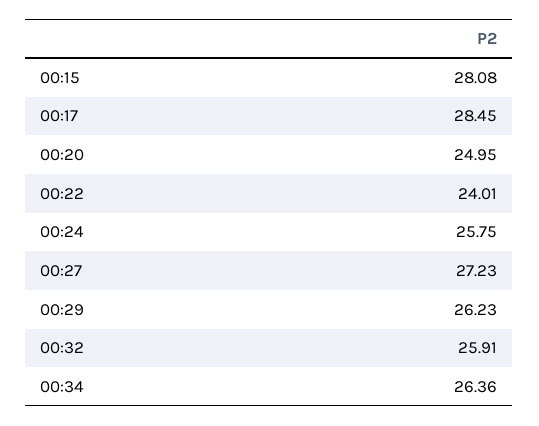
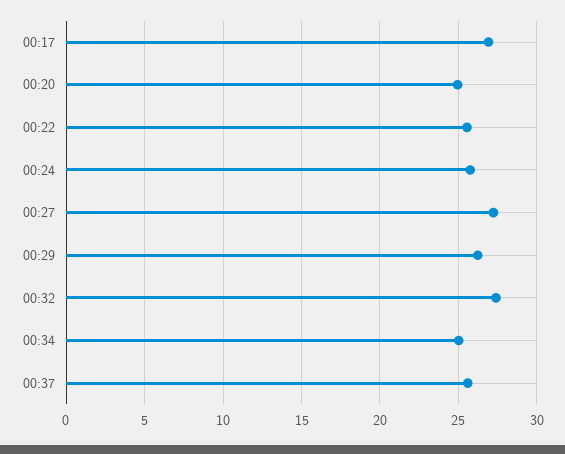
00:15: 28.08 -> none
00:17: 28.45 -> 27
00:22: 24.01 -> 25.5
00:32: 25.91 -> 27.5
00:34: 26.36 -> 25
00:37: none -> 25.5

